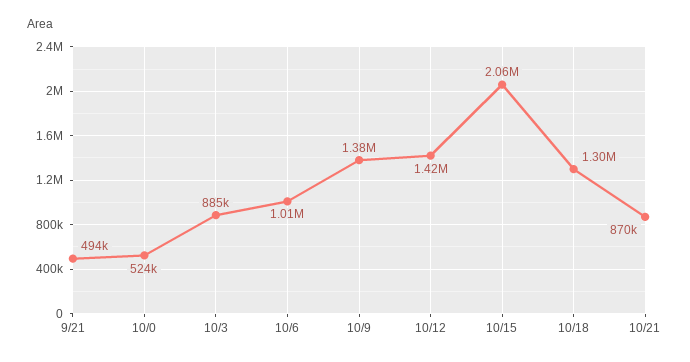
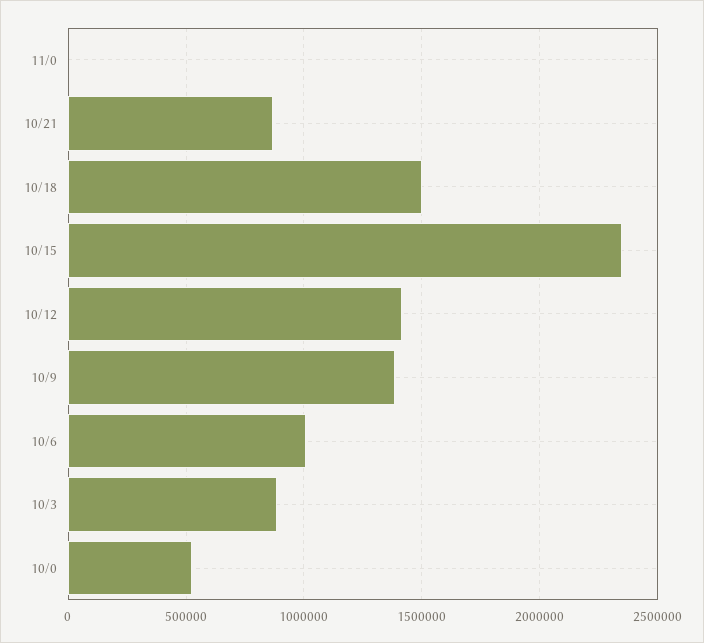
9/21: 494000 -> none
10/15: 2060000 -> 2350000
10/18: 1300000 -> 1500000
11/0: none -> 0

